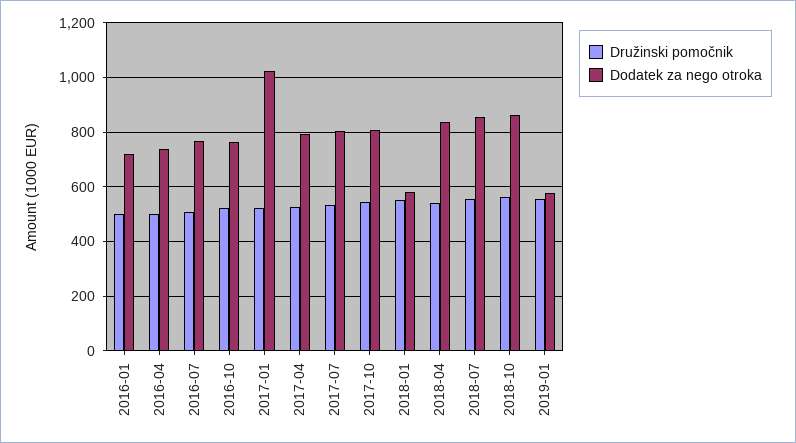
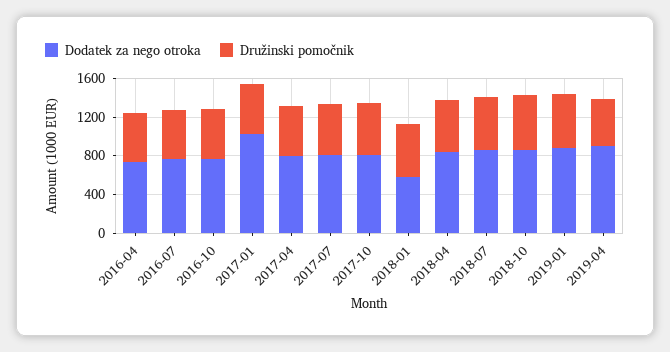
Družinski pomočnik, 2016-01: 500 -> none
Dodatek za nego otroka, 2016-01: 725 -> none
Dodatek za nego otroka, 2019-01: 575 -> 900
Dodatek za nego otroka, 2019-04: none -> 900
Družinski pomočnik, 2019-04: none -> 500

